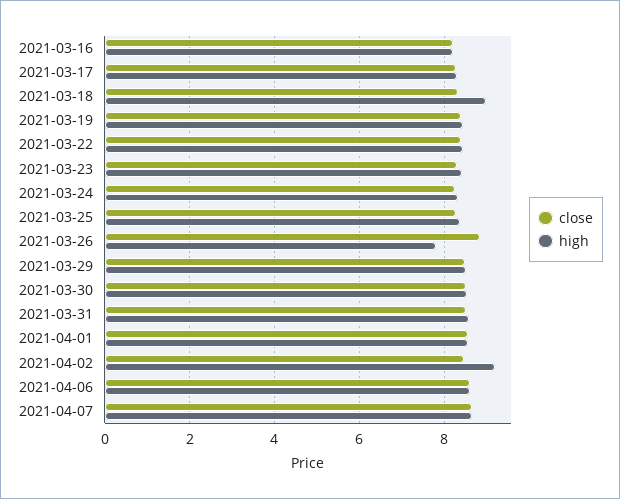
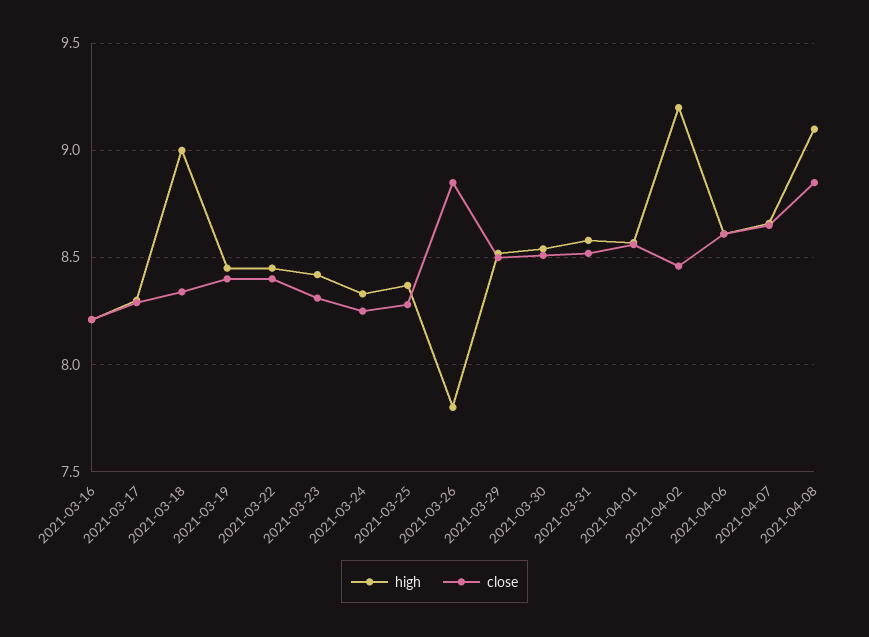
high, 2021-04-08: none -> 9.1
close, 2021-04-08: none -> 8.85

